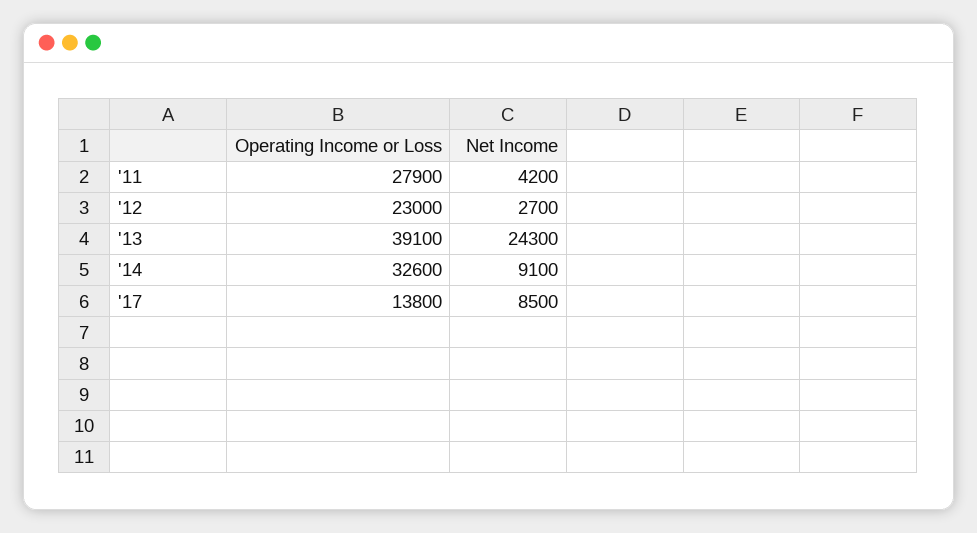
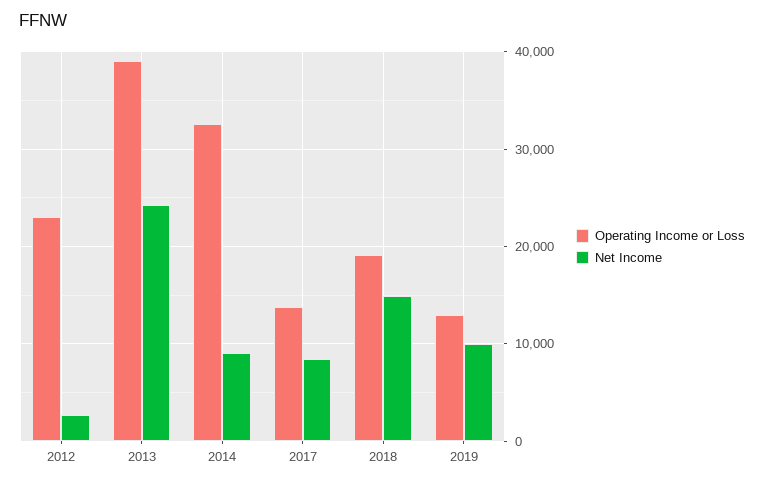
Operating Income or Loss, '11: 27900 -> none
Net Income, '11: 4200 -> none
Operating Income or Loss, 2018: none -> 19000
Net Income, 2018: none -> 15000
Operating Income or Loss, 2019: none -> 13000
Net Income, 2019: none -> 10000

